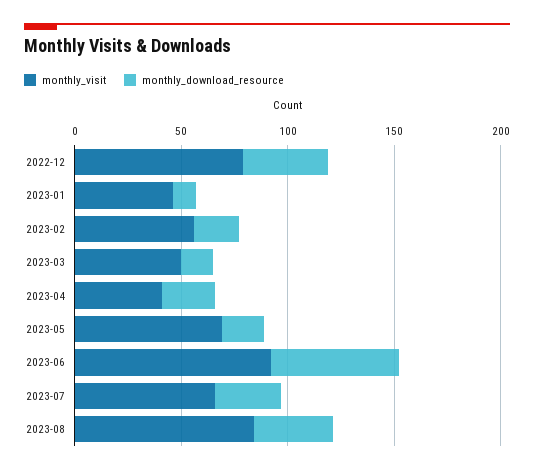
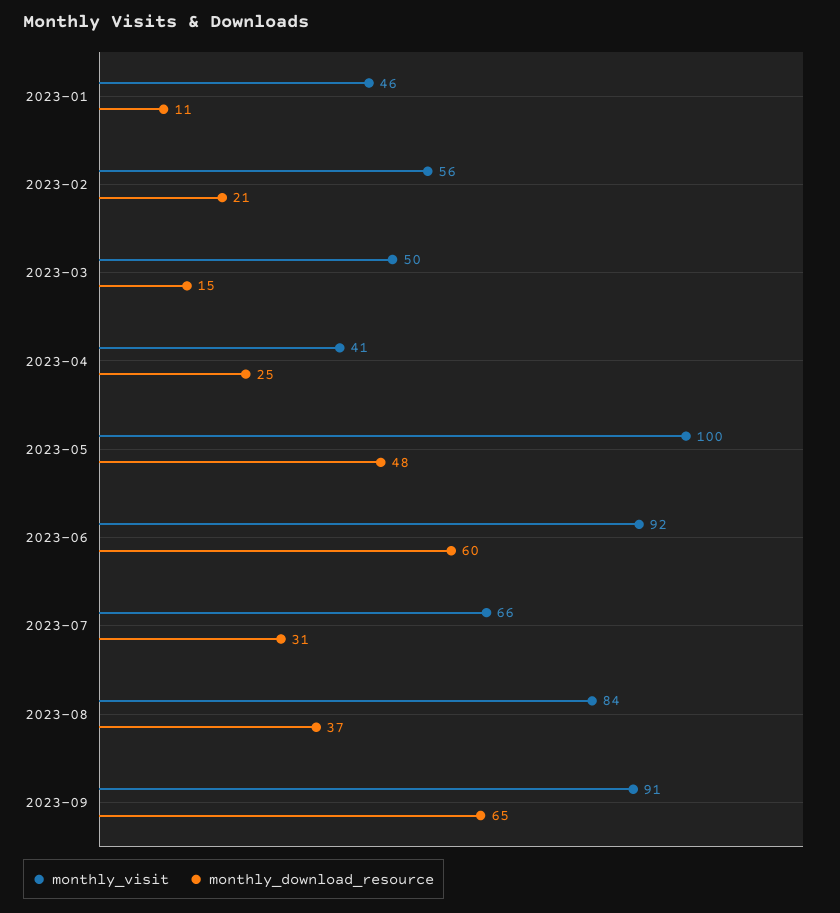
monthly_visit, 2022-12: 80 -> none
monthly_download_resource, 2022-12: 40 -> none
monthly_visit, 2023-05: 70 -> 100
monthly_download_resource, 2023-05: 20 -> 48
monthly_visit, 2023-09: none -> 91
monthly_download_resource, 2023-09: none -> 65

